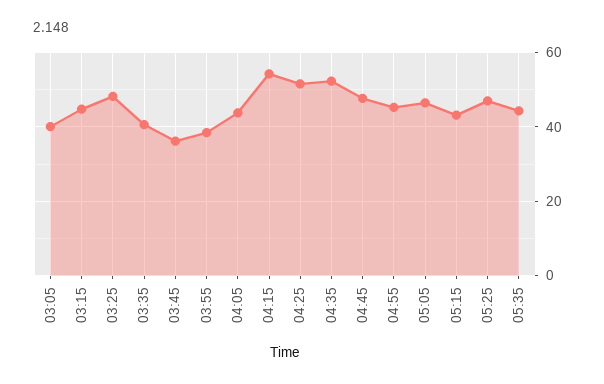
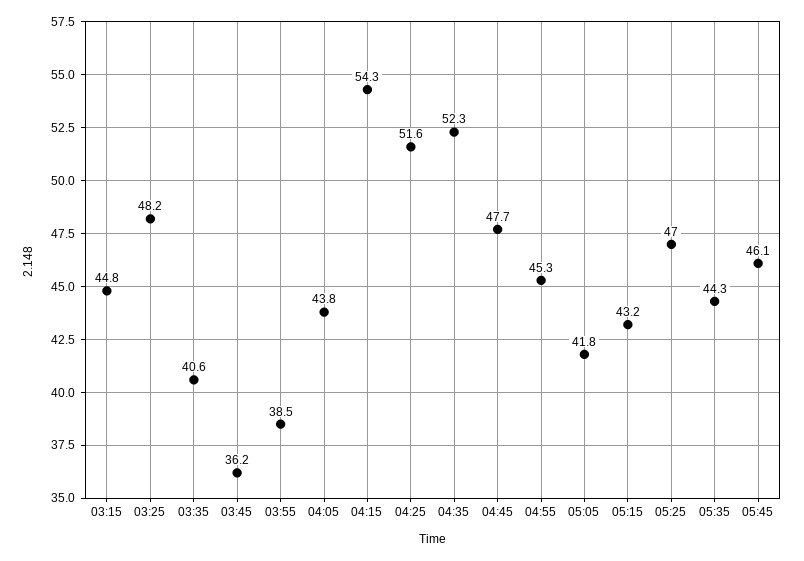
03:05: 40 -> none
05:05: 46 -> 41.8
05:45: none -> 46.1

